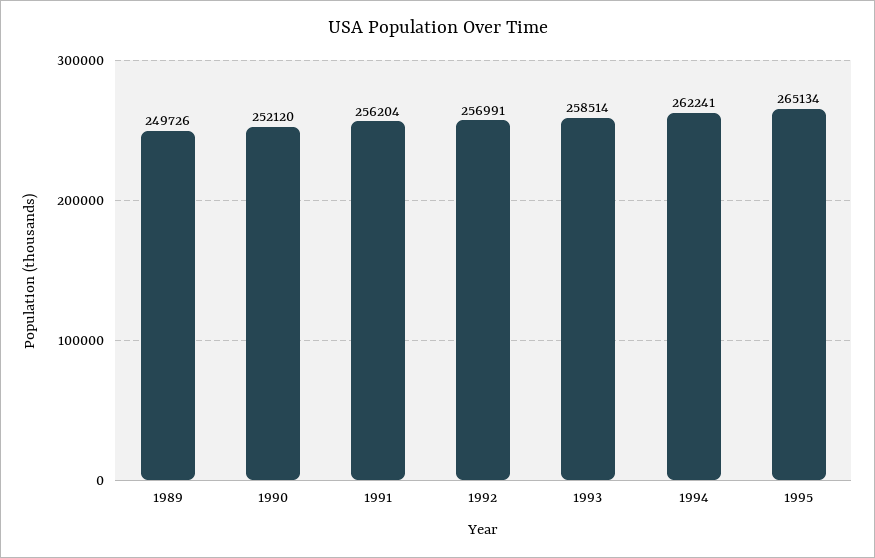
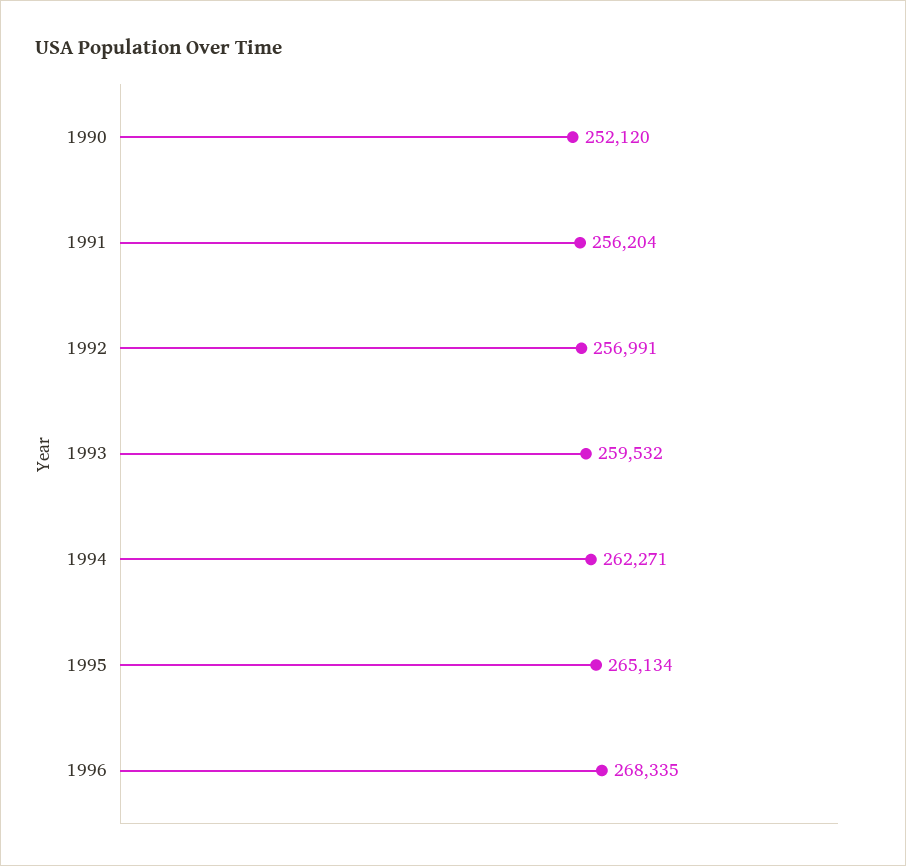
1989: 249726 -> none
1993: 258514 -> 259532
1994: 262241 -> 262271
1996: none -> 268335

